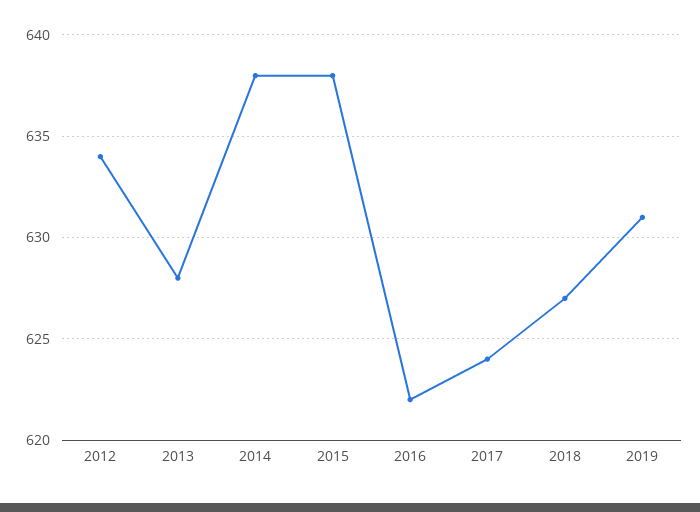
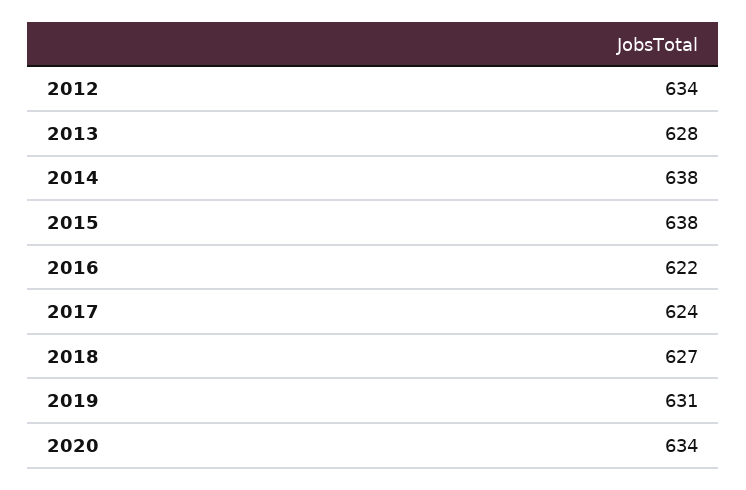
2020: none -> 634

